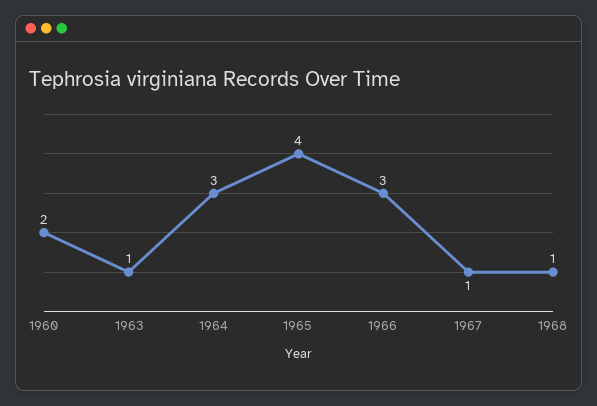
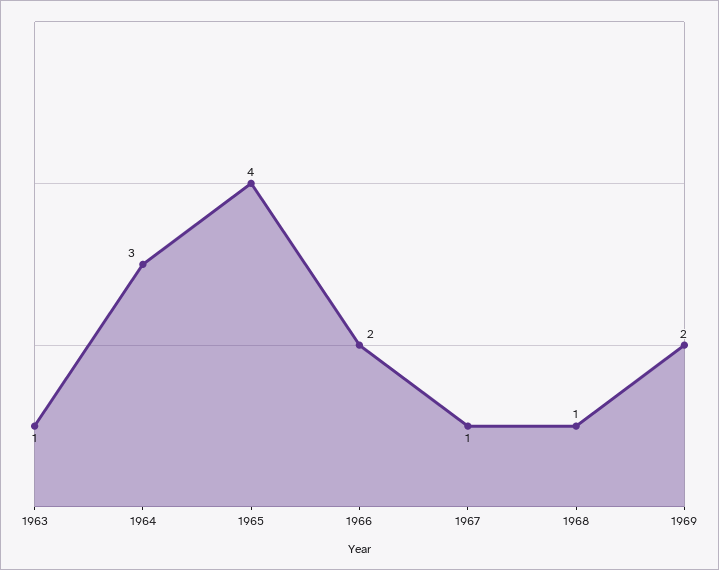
1960: 2 -> none
1966: 3 -> 2
1969: none -> 2

